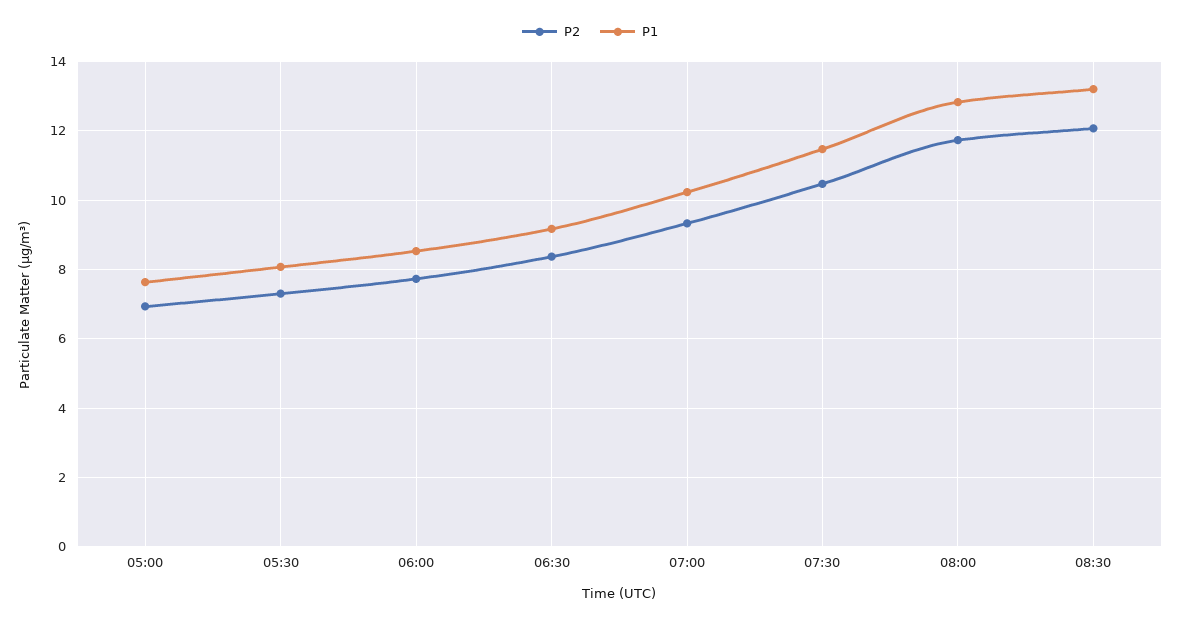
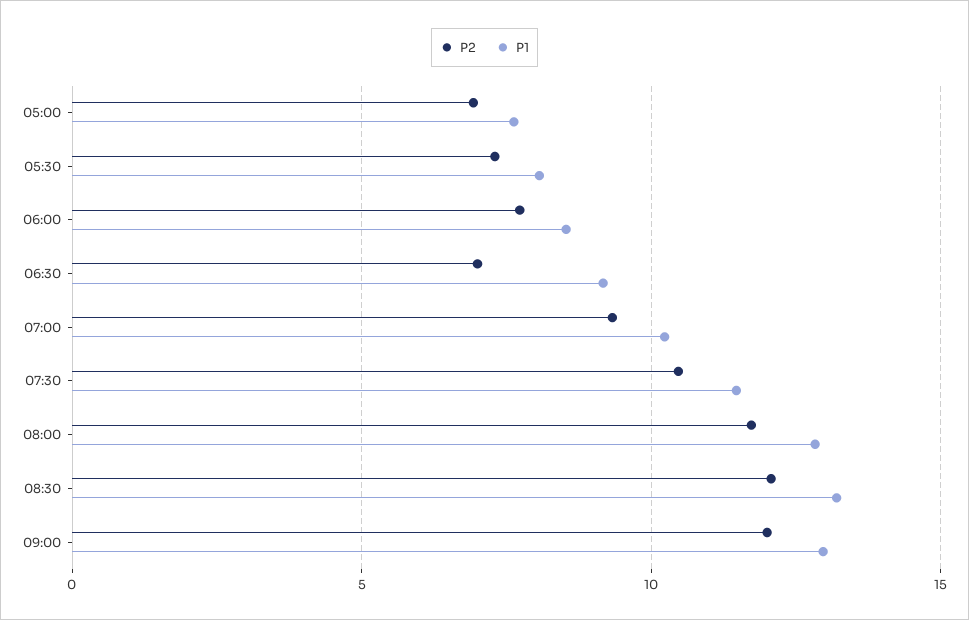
P2, 06:30: 8.4 -> 7
P2, 09:00: none -> 12
P1, 09:00: none -> 13

